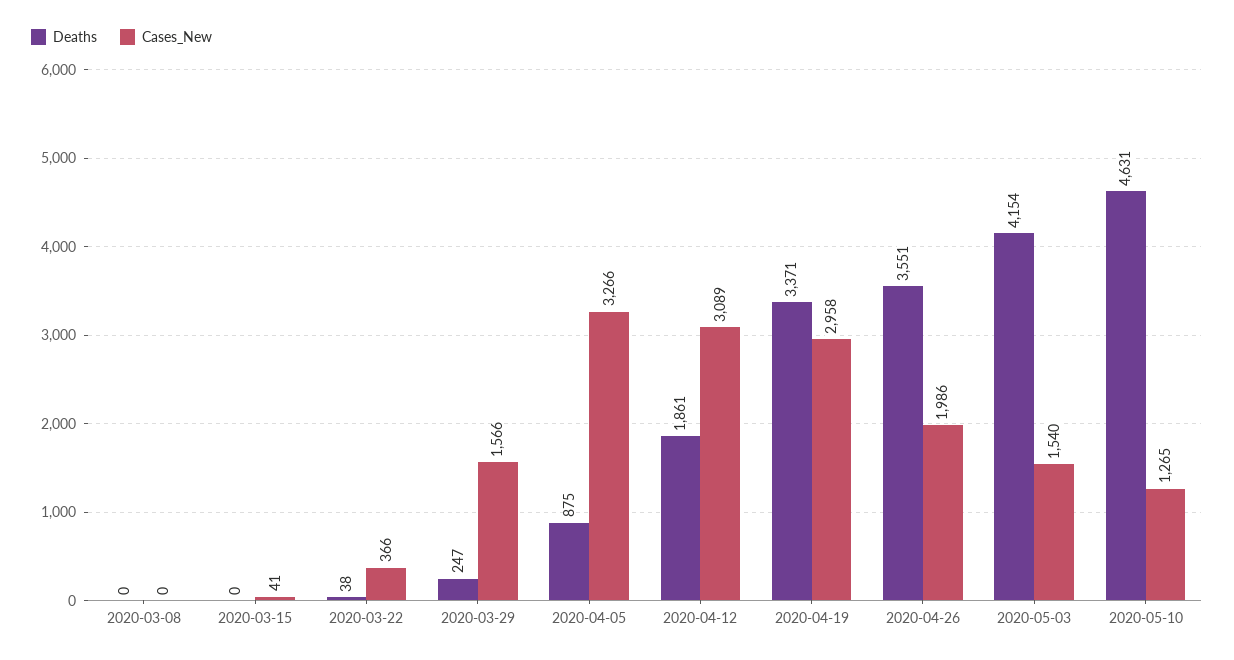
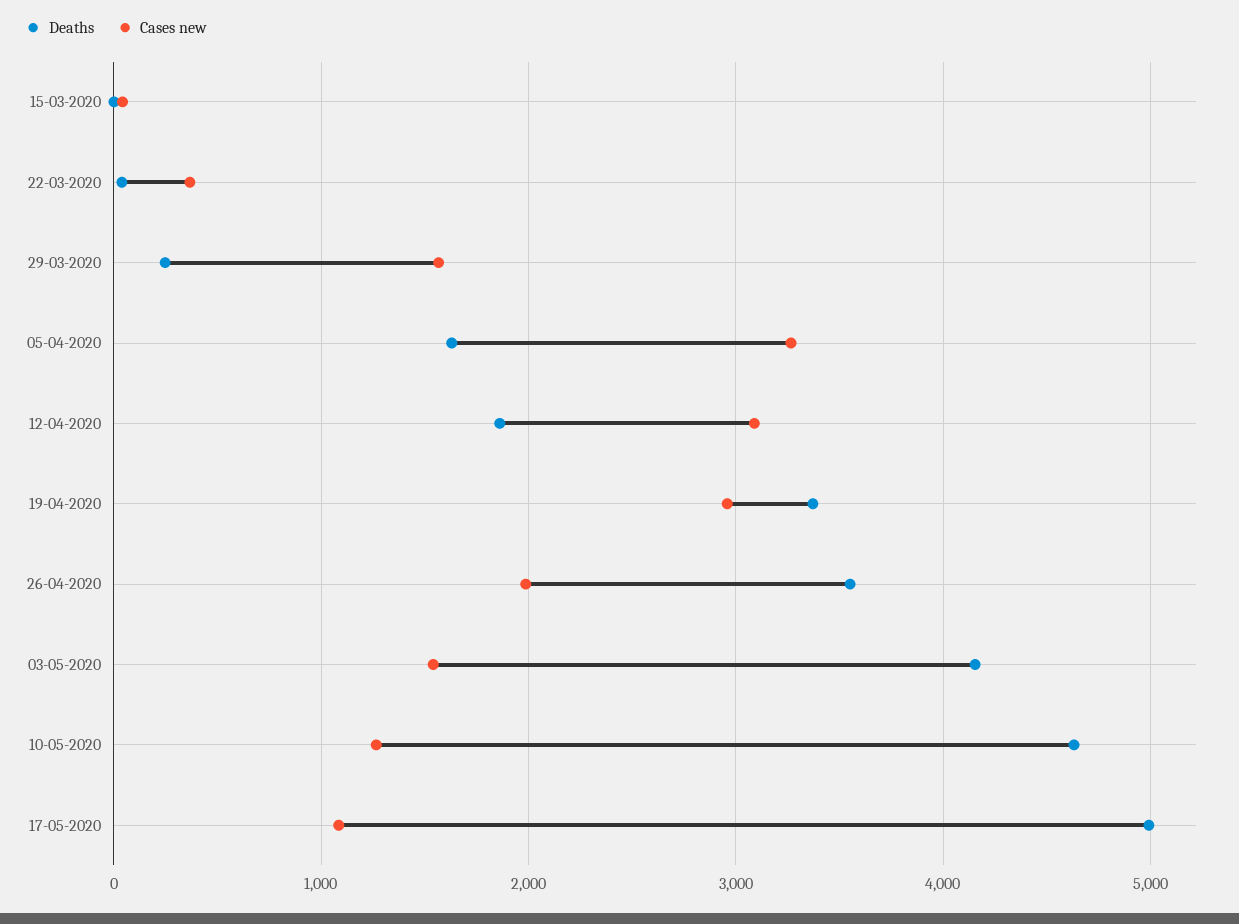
Deaths, 2020-03-08: 0 -> none
Cases_New, 2020-03-08: 0 -> none
Deaths, 2020-04-05: 875 -> 1600
Deaths, 17-05-2020: none -> 5000
Cases_New, 17-05-2020: none -> 1100

